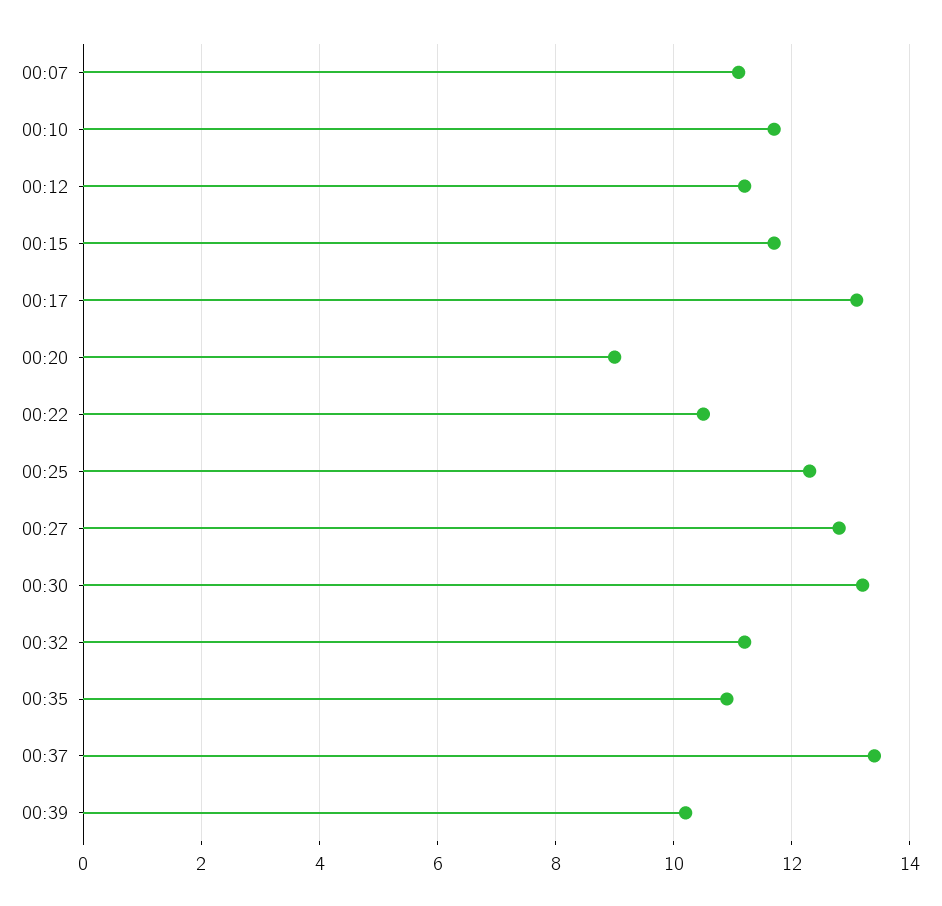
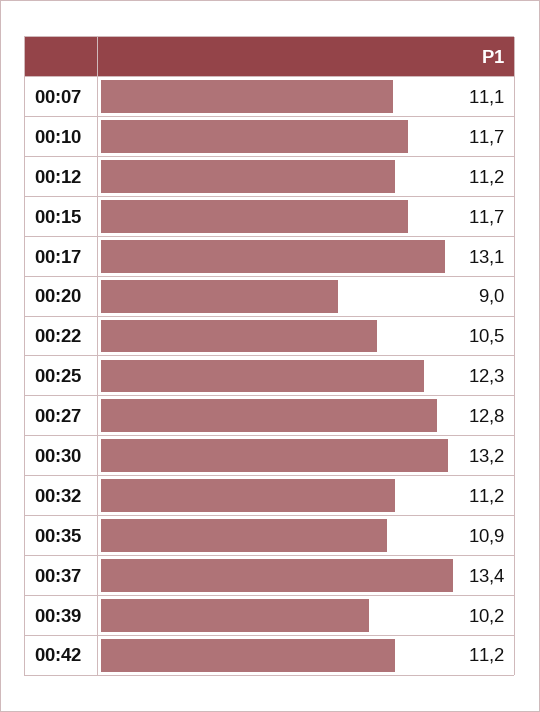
00:42: none -> 11.2

